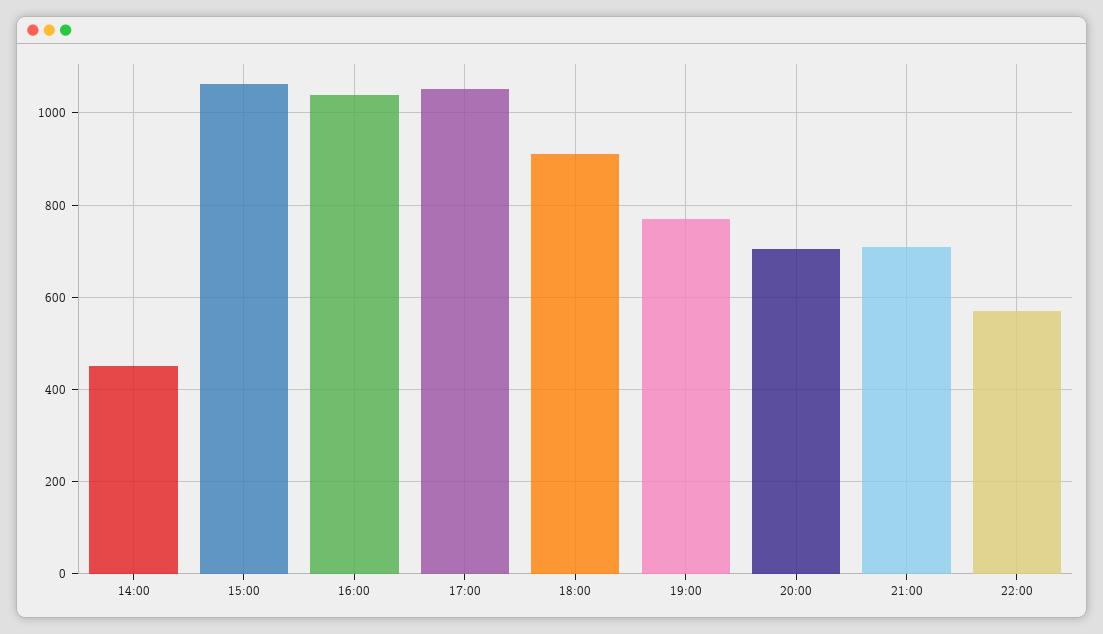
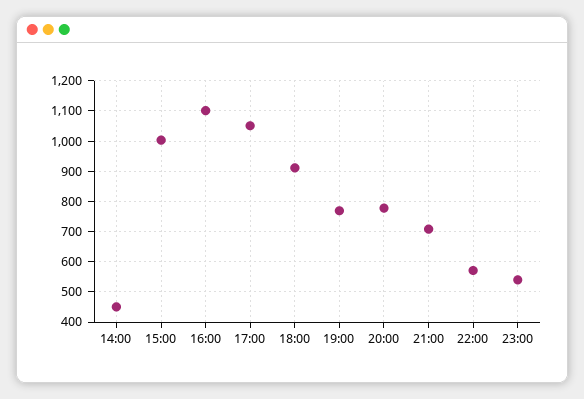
15:00: 1060 -> 1000
16:00: 1040 -> 1100
20:00: 700 -> 780
23:00: none -> 540

